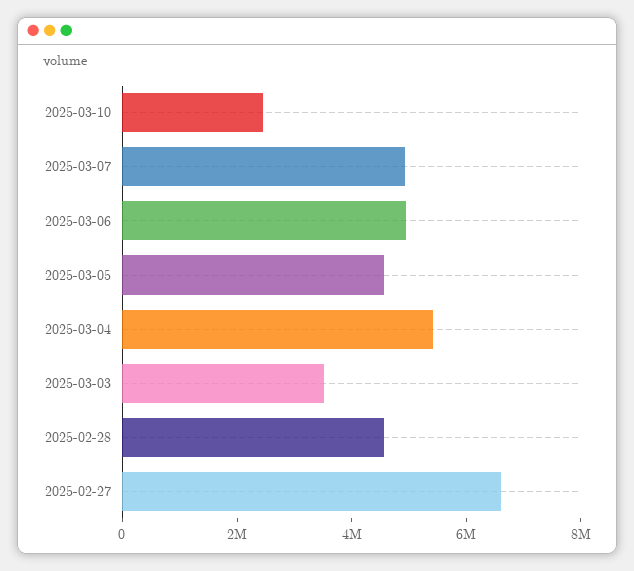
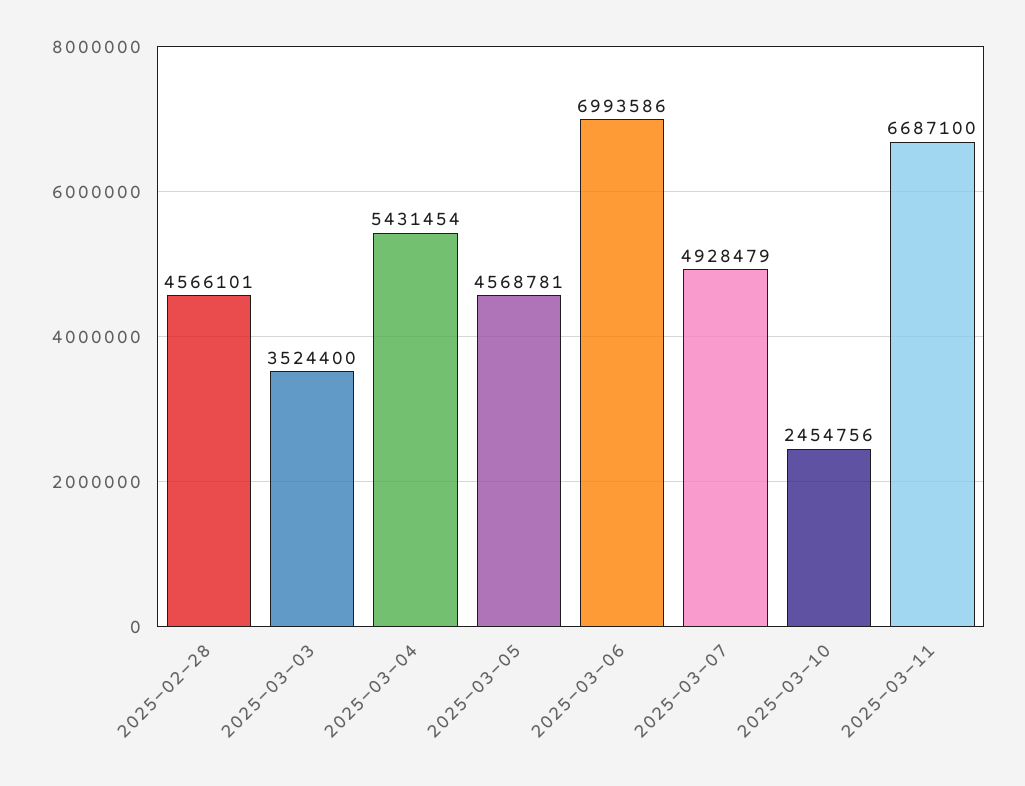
2025-03-06: 5000000 -> 6993586
2025-02-27: 6500000 -> none
2025-03-11: none -> 6687100

